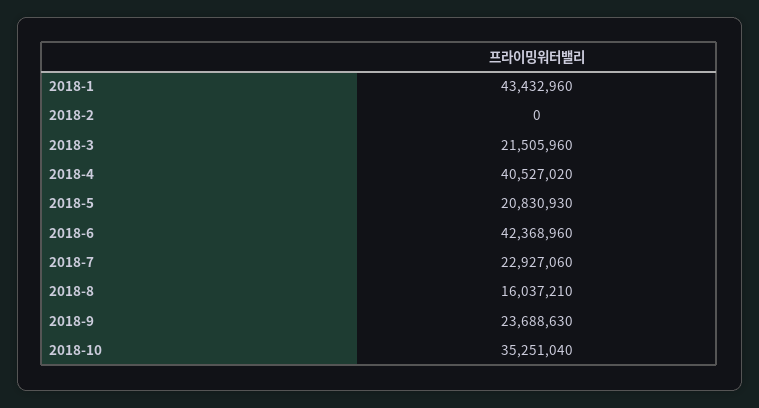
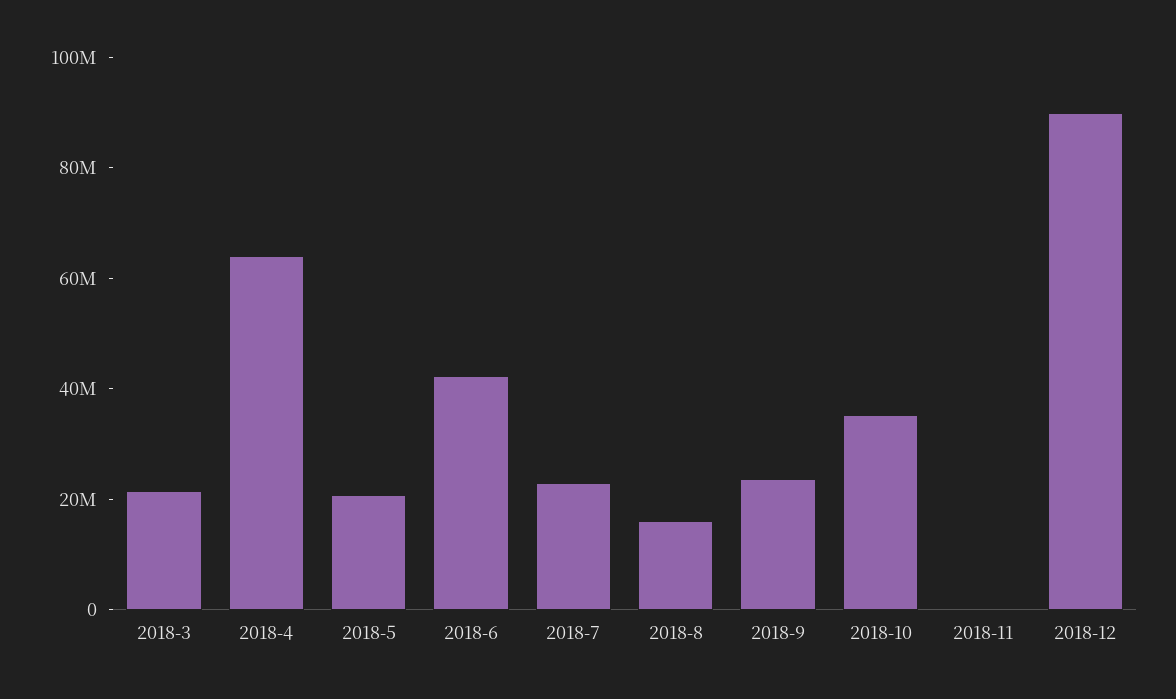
2018-1: 43432960 -> none
2018-2: 0 -> none
2018-4: 40527020 -> 65000000
2018-11: none -> 0
2018-12: none -> 90000000

